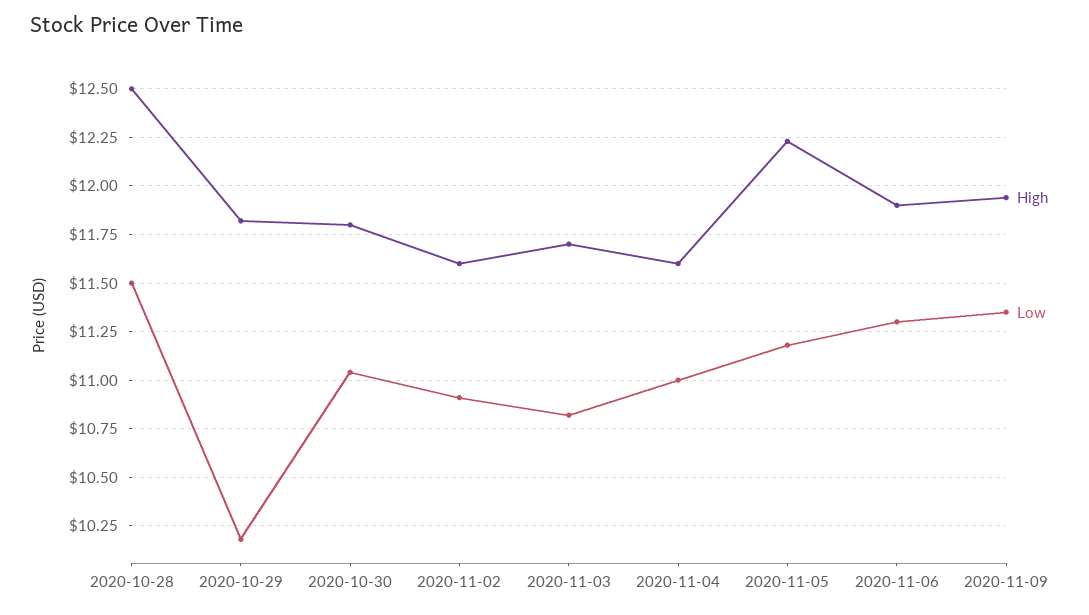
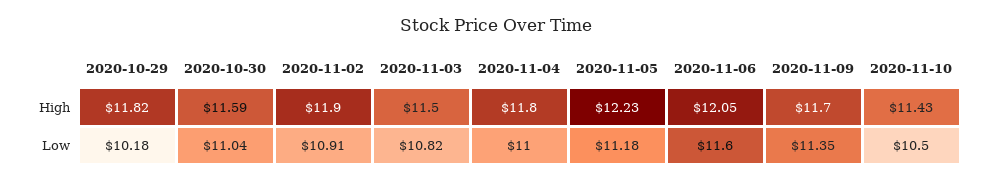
High, 2020-10-28: 12.5 -> none
Low, 2020-10-28: 11.5 -> none
High, 2020-10-30: 11.8 -> 11.59
High, 2020-11-02: 11.6 -> 11.9
High, 2020-11-03: 11.7 -> 11.5
High, 2020-11-04: 11.6 -> 11.8
High, 2020-11-06: 11.9 -> 12.05
Low, 2020-11-06: 11.3 -> 11.6
High, 2020-11-09: 11.95 -> 11.7
High, 2020-11-10: none -> 11.43
Low, 2020-11-10: none -> 10.5

